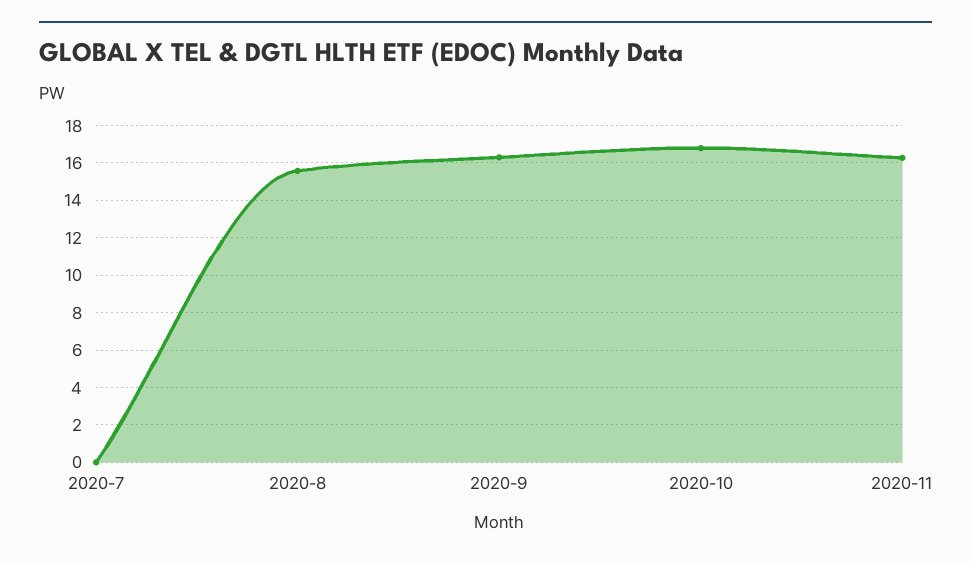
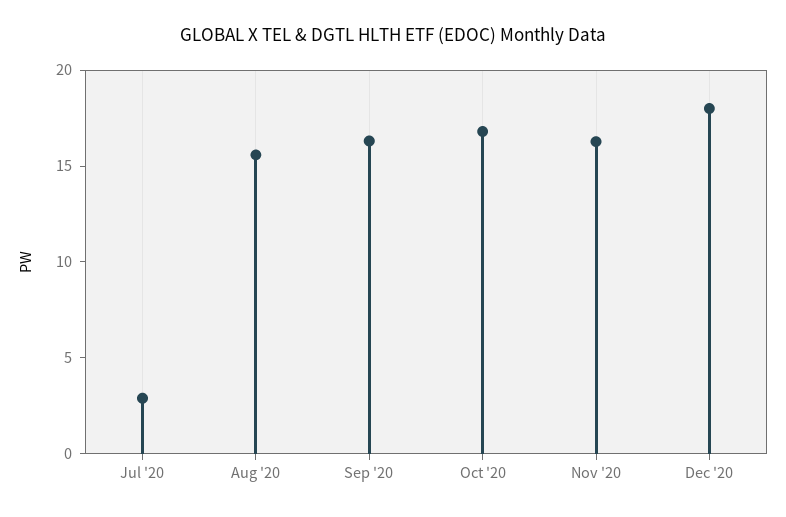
2020-7: 0 -> 3
Dec '20: none -> 18

